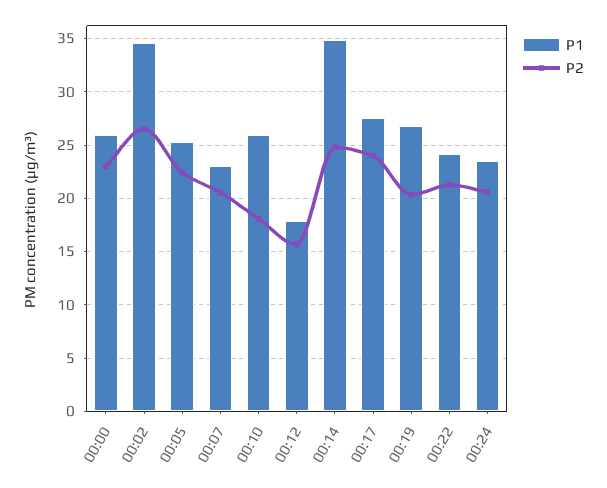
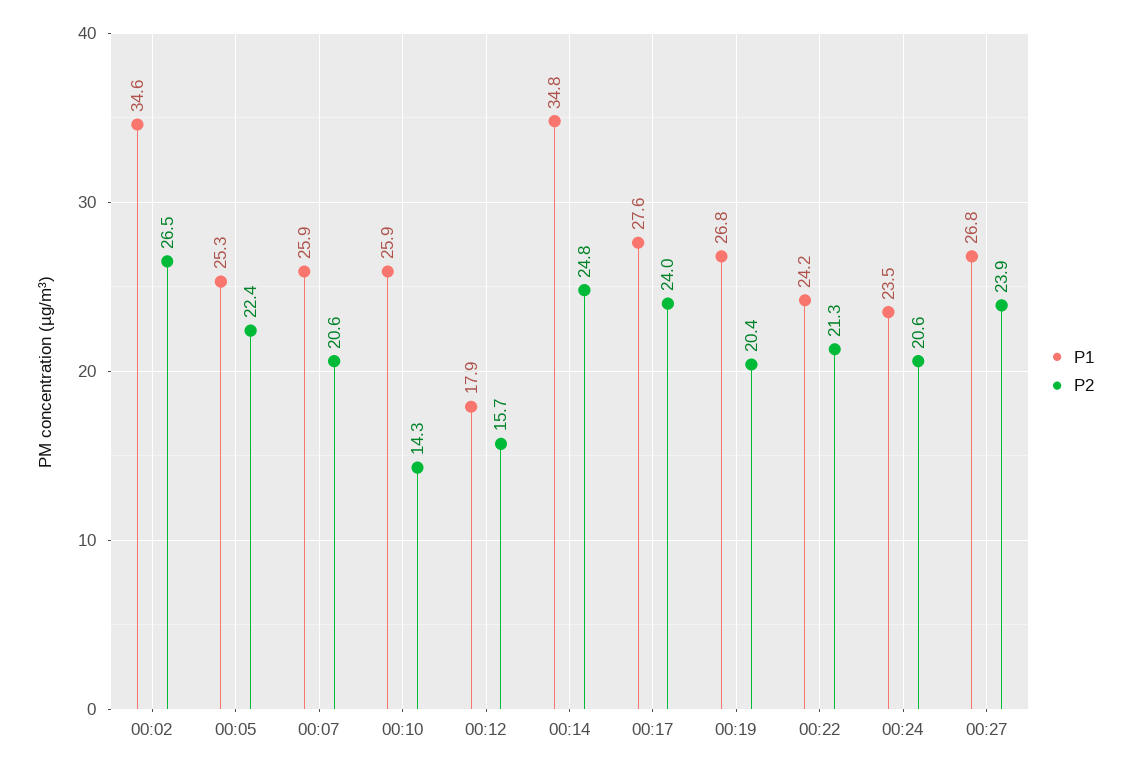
P1, 00:00: 26 -> none
P2, 00:00: 23 -> none
P1, 00:07: 23 -> 25.9
P2, 00:10: 18 -> 14.3
P1, 00:27: none -> 26.8
P2, 00:27: none -> 23.9

